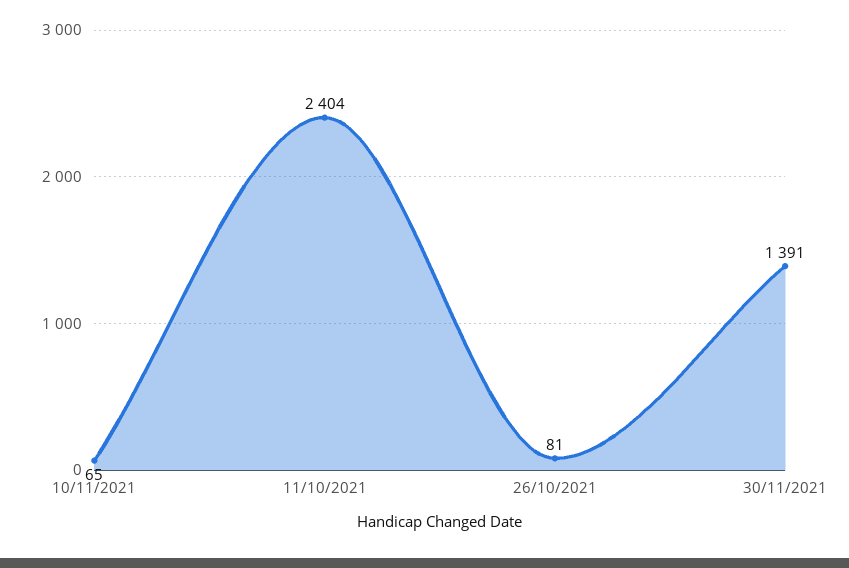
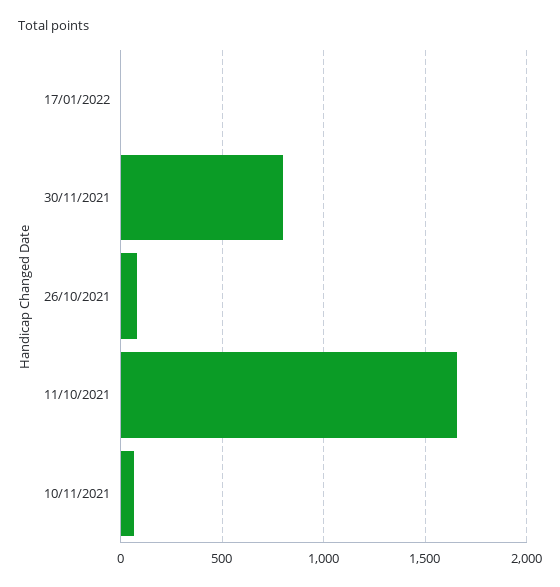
11/10/2021: 2404 -> 1650
30/11/2021: 1391 -> 800
17/01/2022: none -> 0

